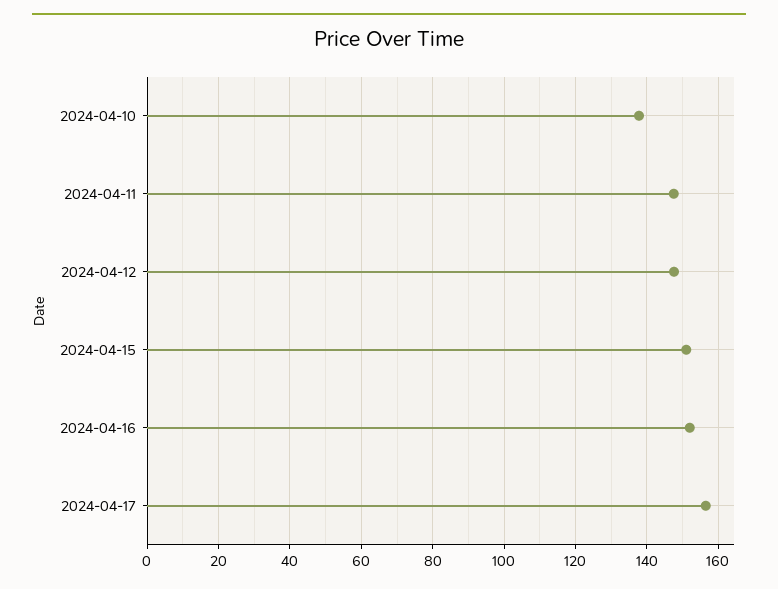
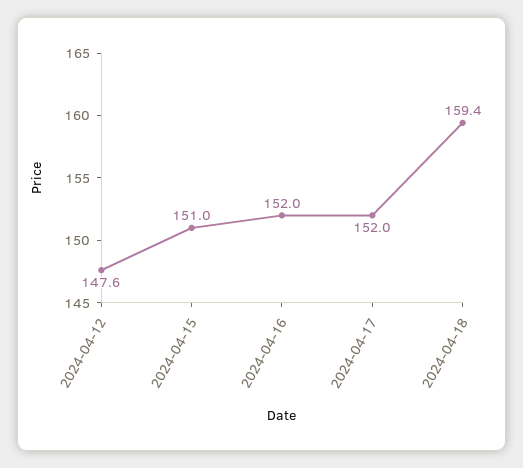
2024-04-10: 138 -> none
2024-04-11: 148 -> none
2024-04-17: 156 -> 152
2024-04-18: none -> 159.4

